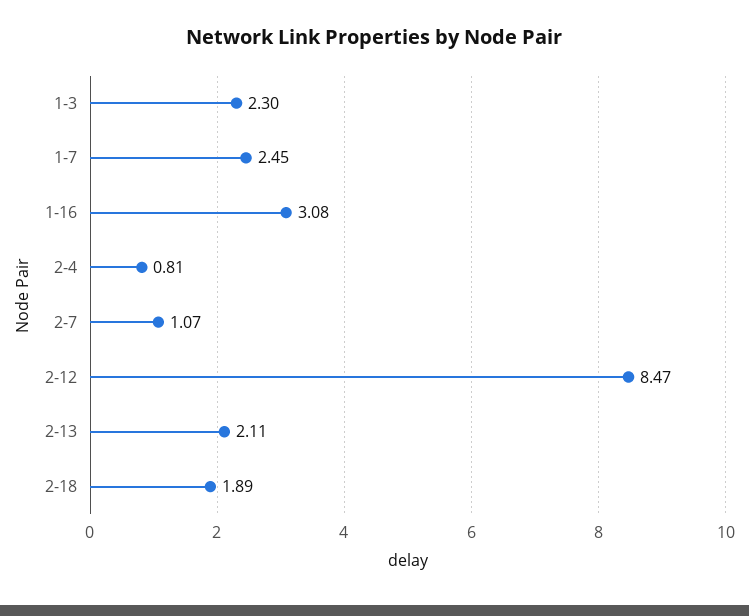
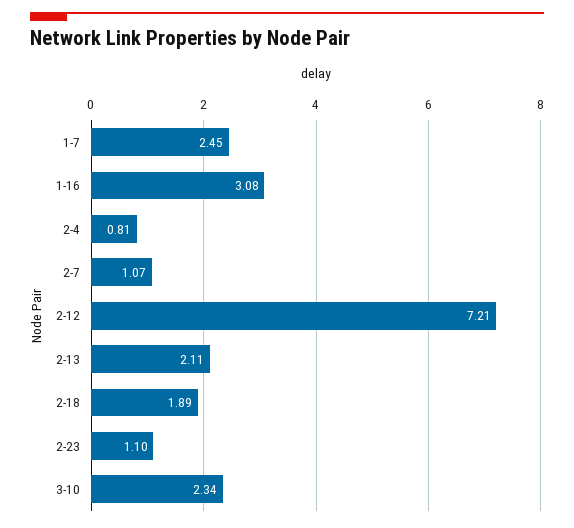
1-3: 2.3 -> none
2-12: 8.47 -> 7.21
2-23: none -> 1.1
3-10: none -> 2.34

